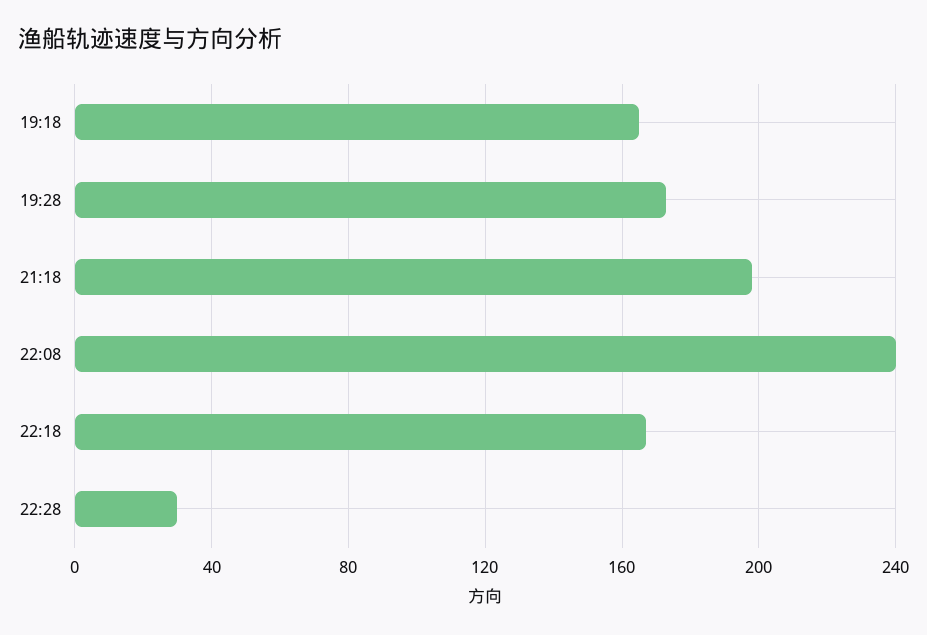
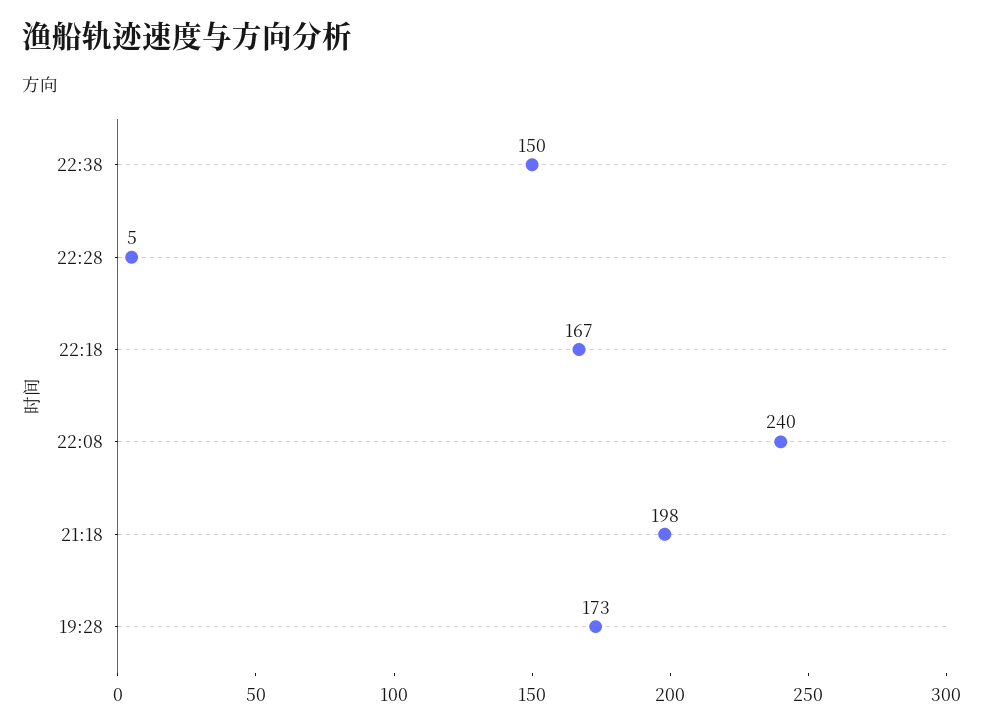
19:18: 165 -> none
22:28: 30 -> 5
22:38: none -> 150

